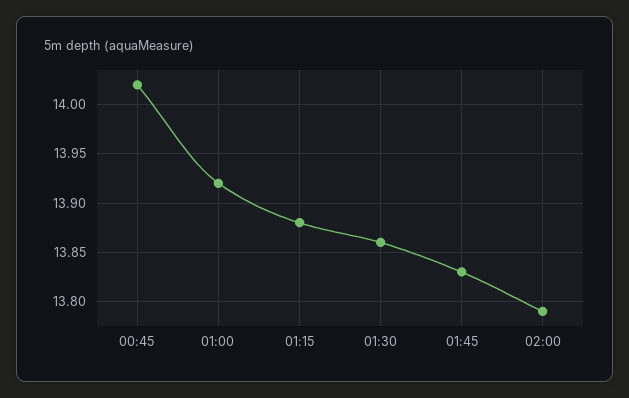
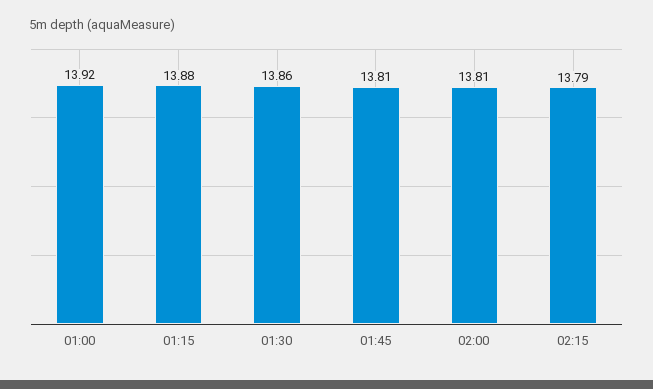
00:45: 14.02 -> none
01:45: 13.83 -> 13.81
02:00: 13.79 -> 13.81
02:15: none -> 13.79

